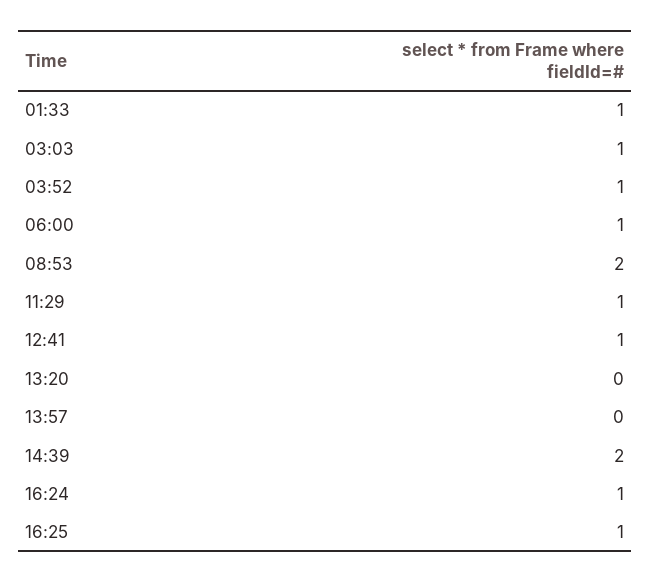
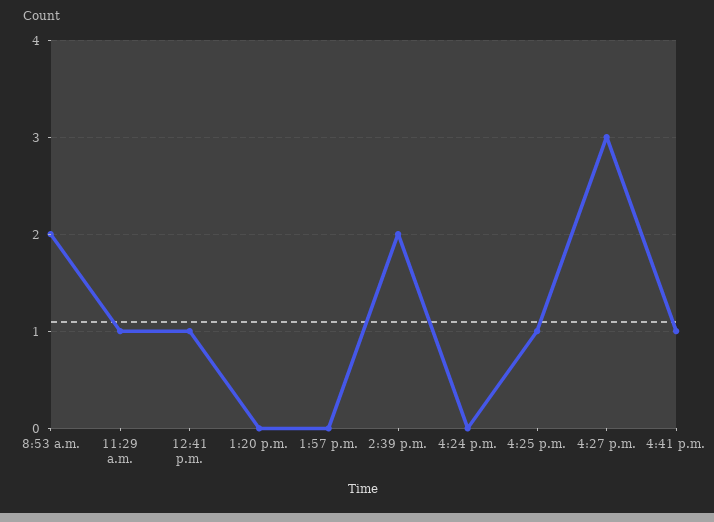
01:33: 1 -> none
03:03: 1 -> none
03:52: 1 -> none
06:00: 1 -> none
16:24: 1 -> 0
4:27 p.m.: none -> 3
4:41 p.m.: none -> 1

